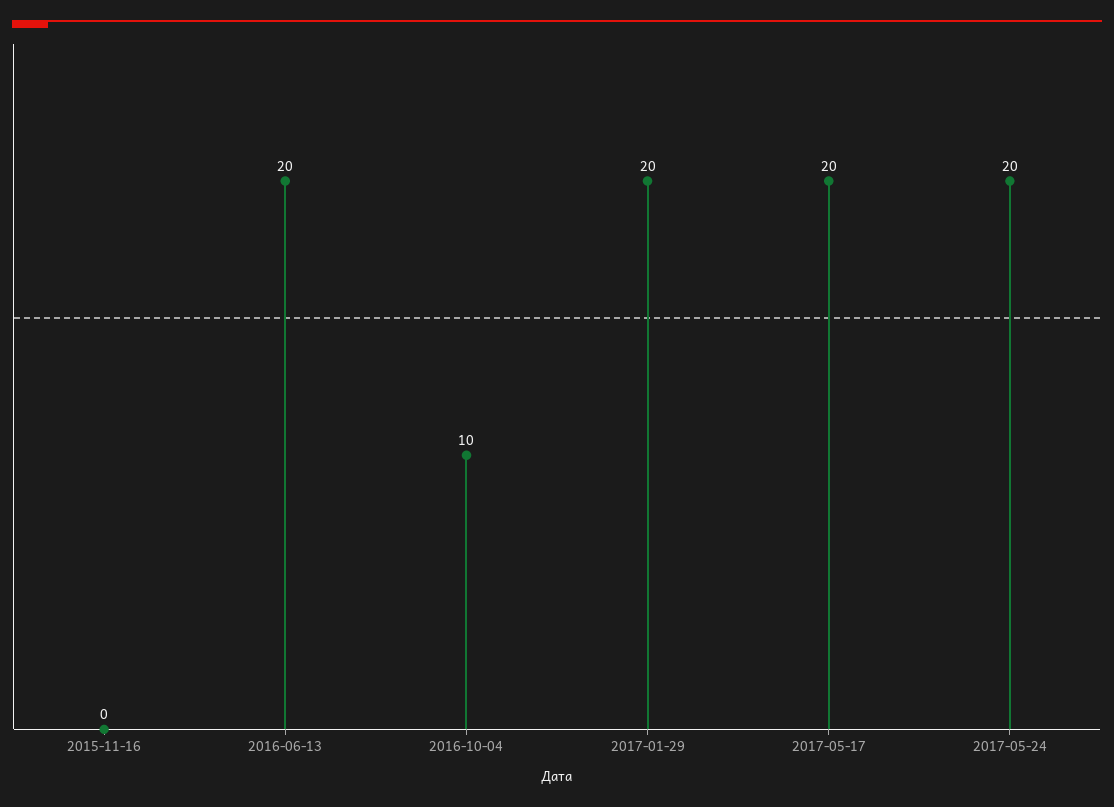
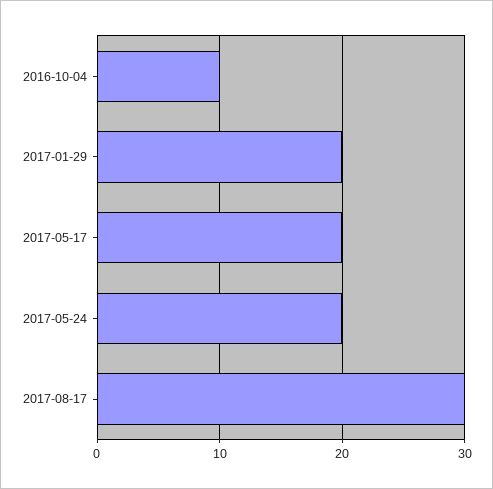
2015-11-16: 0 -> none
2016-06-13: 20 -> none
2017-08-17: none -> 30

